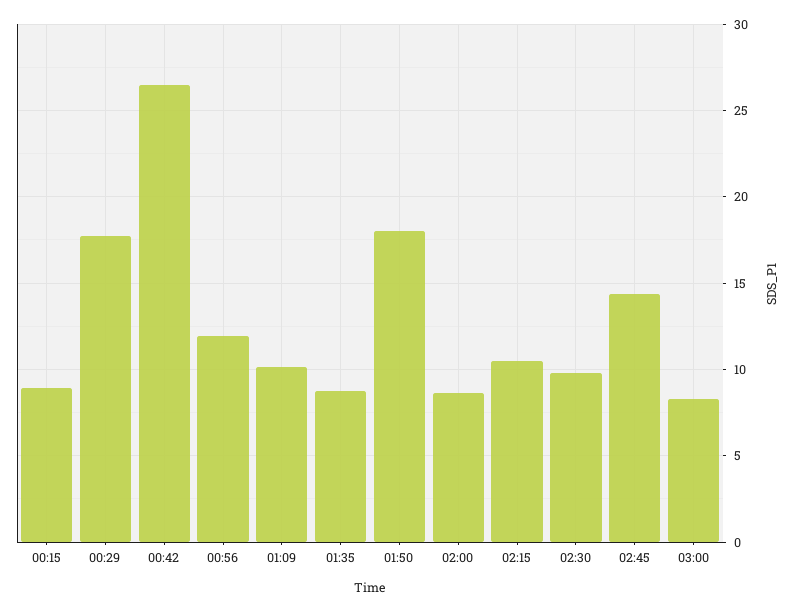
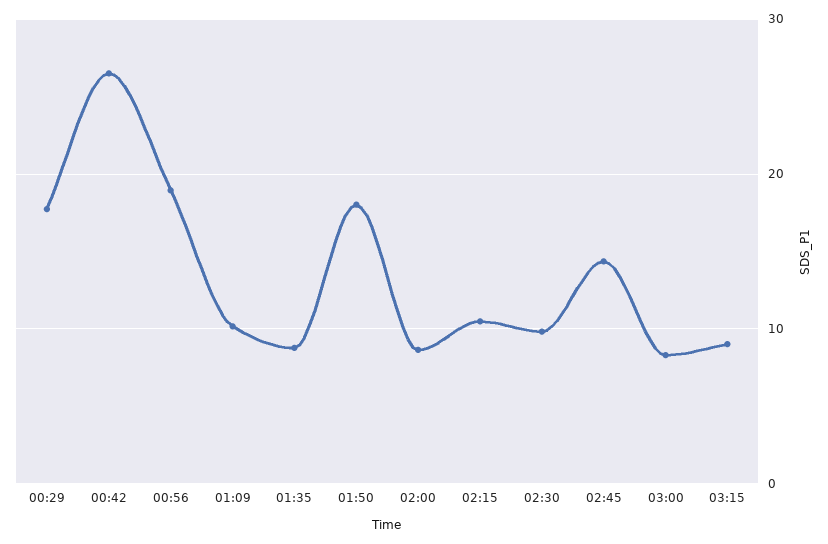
00:15: 9 -> none
00:56: 12 -> 19
03:15: none -> 9

